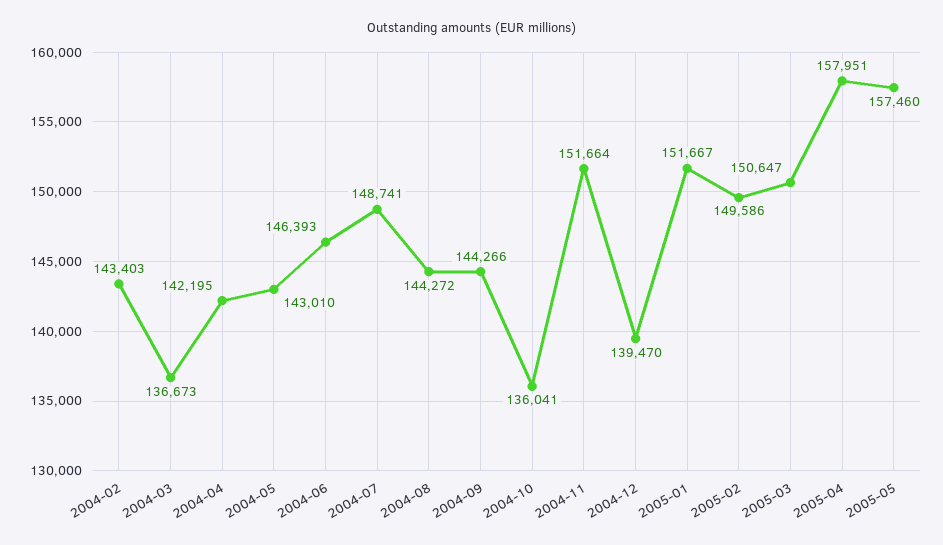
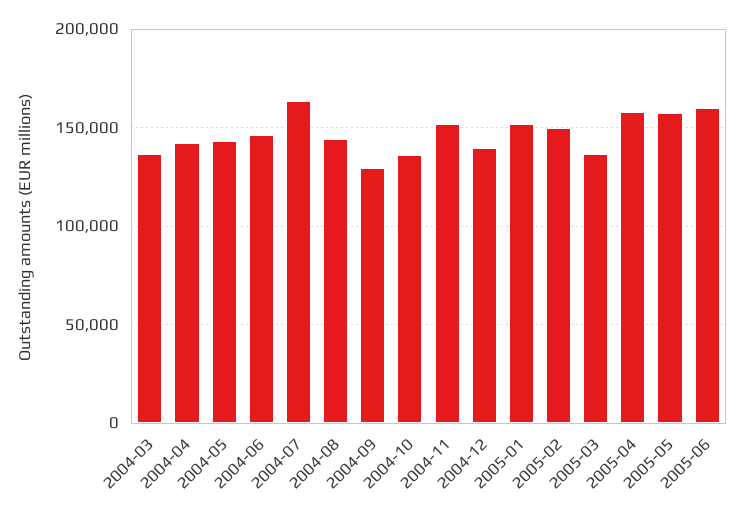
2004-02: 143403 -> none
2004-07: 148741 -> 165000
2004-09: 144266 -> 130000
2005-03: 150647 -> 135000
2005-06: none -> 160000

